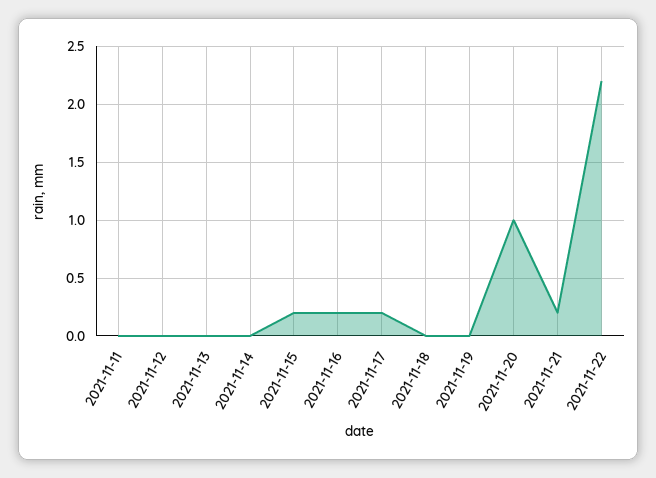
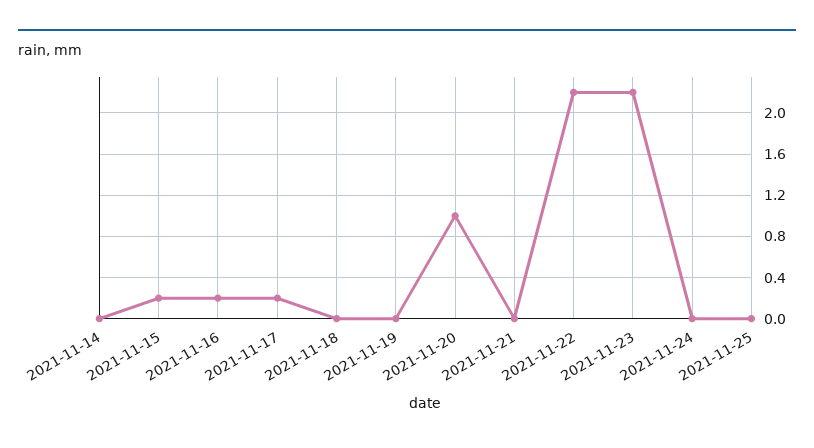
2021-11-11: 0 -> none
2021-11-12: 0 -> none
2021-11-13: 0 -> none
2021-11-21: 0.2 -> 0
2021-11-23: none -> 2.2
2021-11-24: none -> 0
2021-11-25: none -> 0

